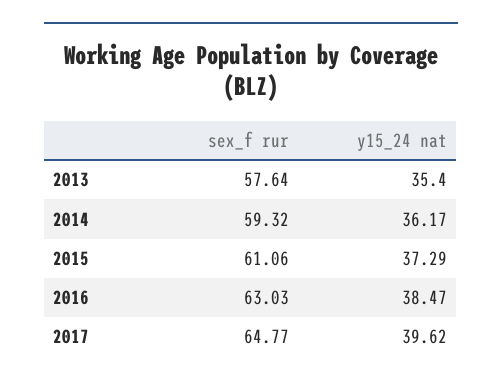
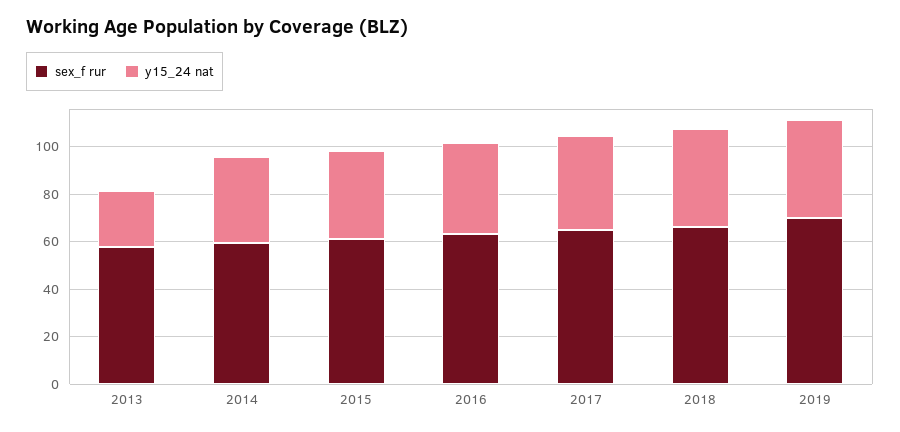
y15_24 nat, 2013: 35.4 -> 25
sex_f rur, 2018: none -> 65
y15_24 nat, 2018: none -> 40
sex_f rur, 2019: none -> 70
y15_24 nat, 2019: none -> 40

